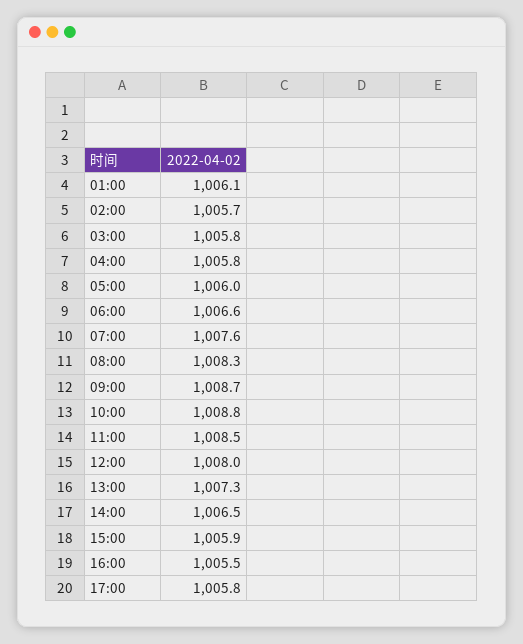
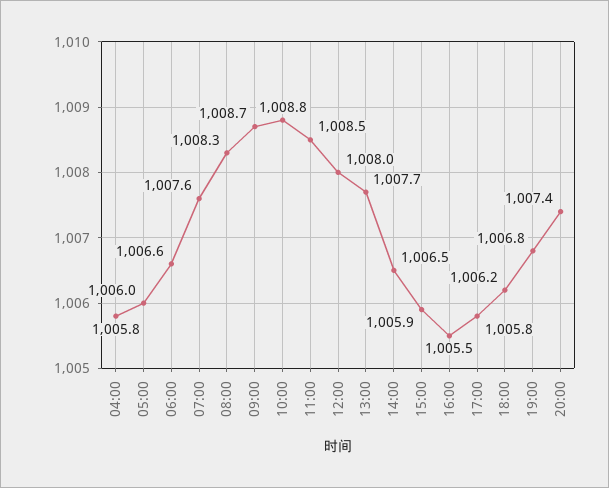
01:00: 1006.1 -> none
02:00: 1005.7 -> none
03:00: 1005.8 -> none
13:00: 1007.3 -> 1007.7
18:00: none -> 1006.2
19:00: none -> 1006.8
20:00: none -> 1007.4

